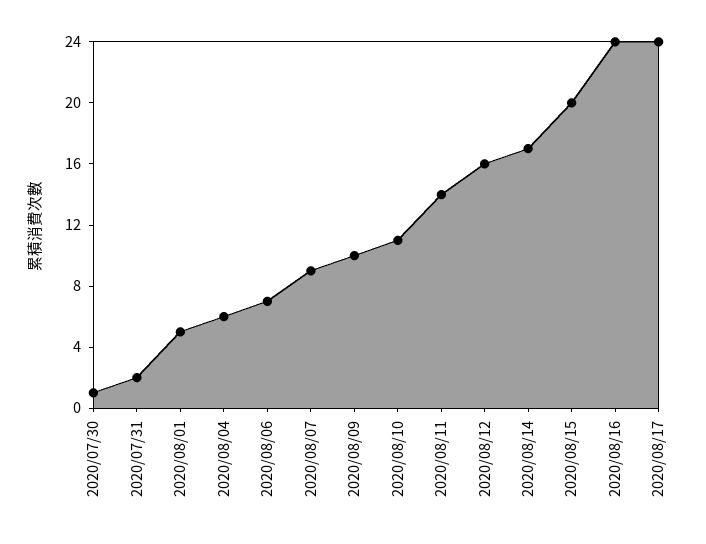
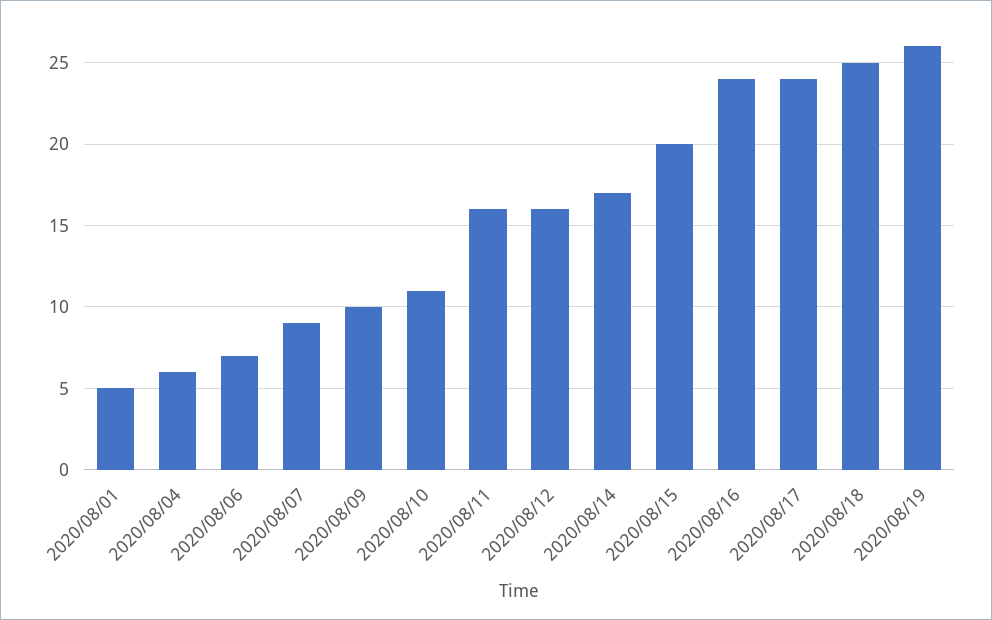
2020/07/30: 1 -> none
2020/07/31: 2 -> none
2020/08/11: 14 -> 16
2020/08/18: none -> 25
2020/08/19: none -> 26

